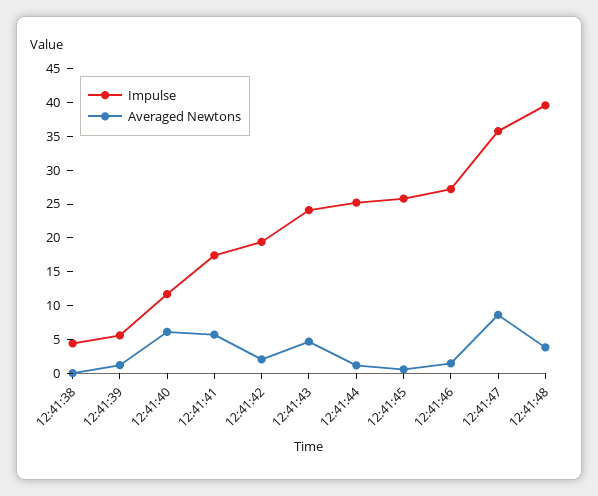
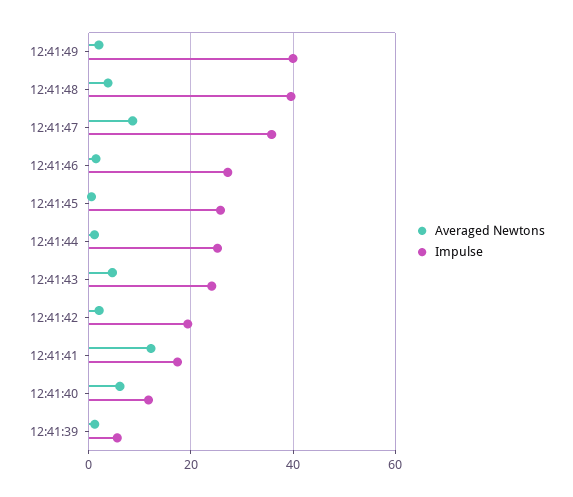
Impulse, 12:41:38: 5 -> none
Averaged Newtons, 12:41:38: 0 -> none
Averaged Newtons, 12:41:41: 5 -> 12
Averaged Newtons, 12:41:49: none -> 2
Impulse, 12:41:49: none -> 40

